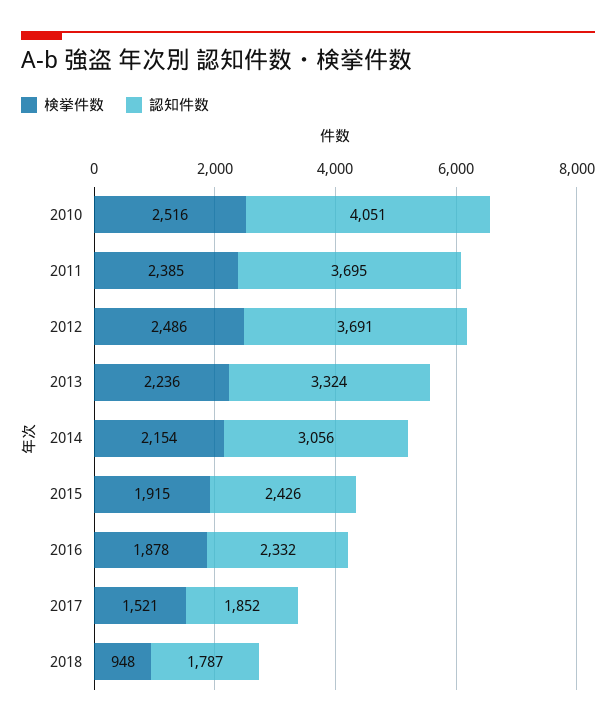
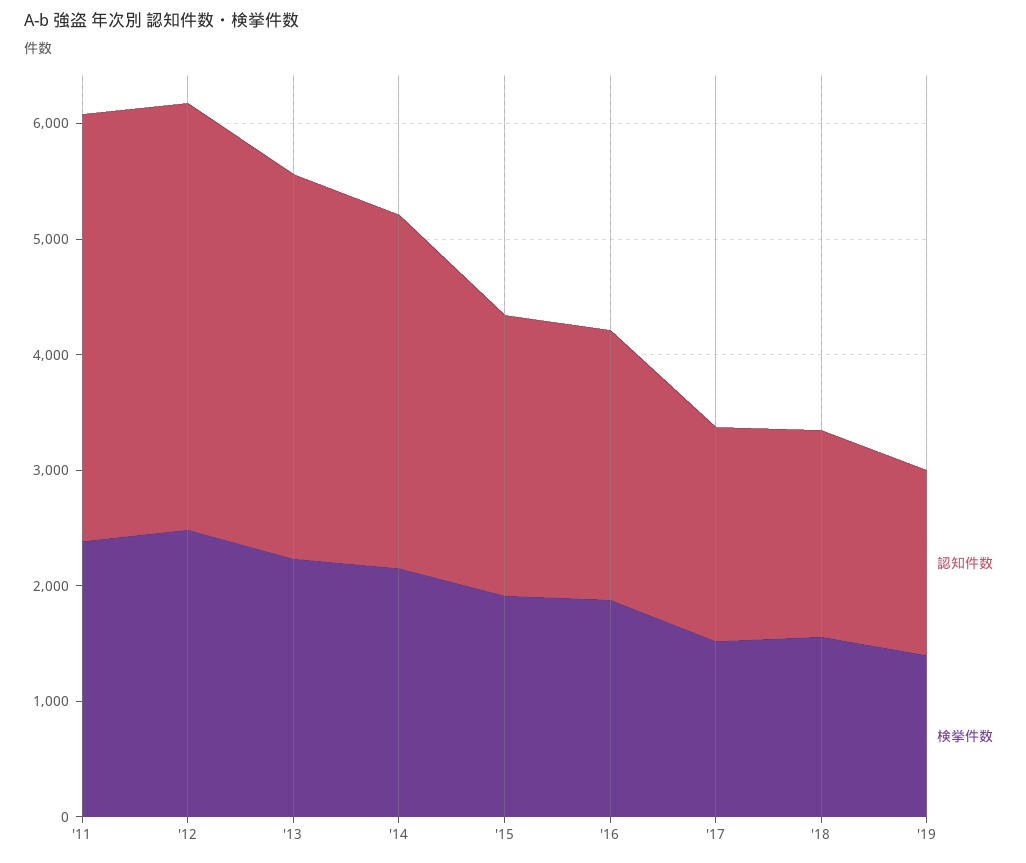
検挙件数, 2010: 2516 -> none
認知件数, 2010: 4051 -> none
検挙件数, 2018: 948 -> 1600
認知件数, '19: none -> 1600
検挙件数, '19: none -> 1400

